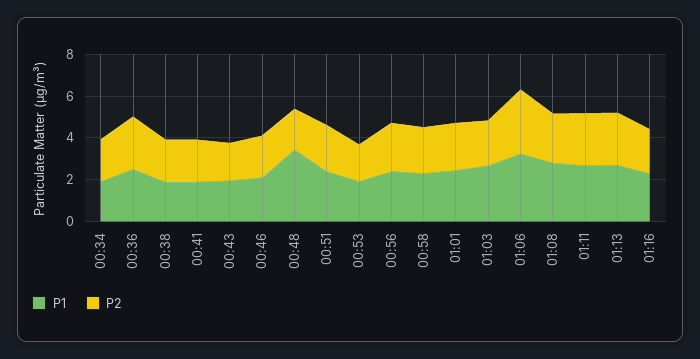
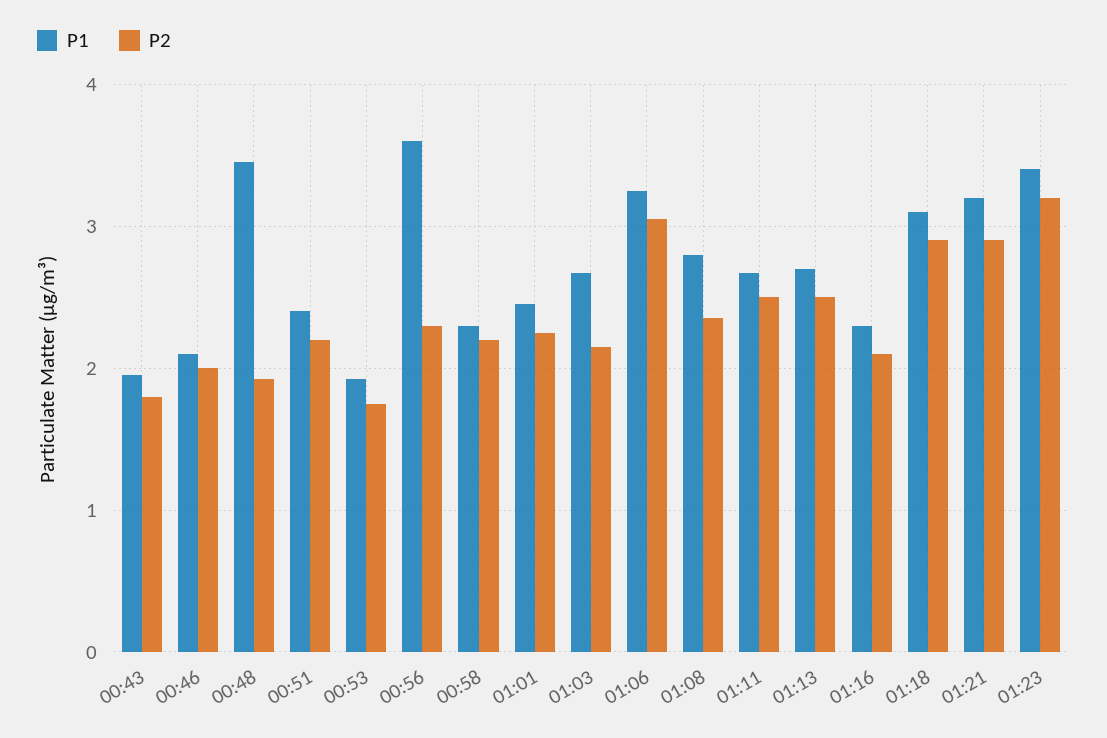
P1, 00:34: 2 -> none
P2, 00:34: 2 -> none
P1, 00:36: 2.5 -> none
P2, 00:36: 2.5 -> none
P1, 00:38: 2 -> none
P2, 00:38: 2 -> none
P1, 00:41: 2 -> none
P2, 00:41: 2 -> none
P1, 00:56: 2.5 -> 3.6
P1, 01:18: none -> 3.1
P2, 01:18: none -> 2.9
P1, 01:21: none -> 3.2
P2, 01:21: none -> 2.9
P1, 01:23: none -> 3.4
P2, 01:23: none -> 3.2

